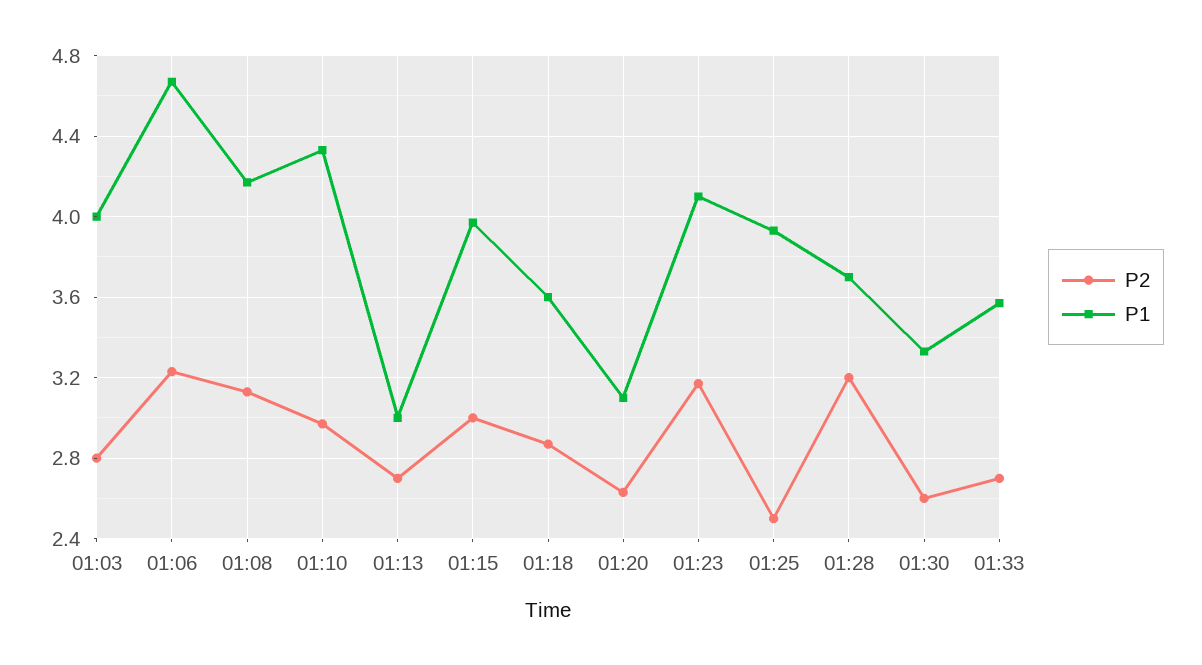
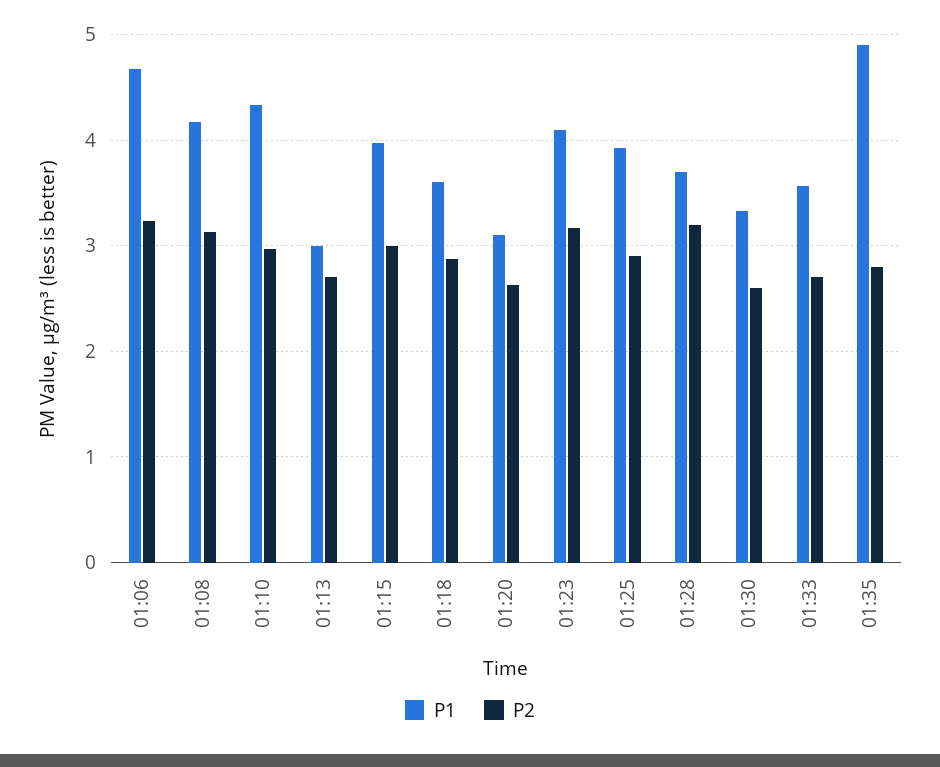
P2, 01:03: 2.8 -> none
P1, 01:03: 4 -> none
P2, 01:25: 2.5 -> 2.9
P1, 01:35: none -> 4.9
P2, 01:35: none -> 2.8

